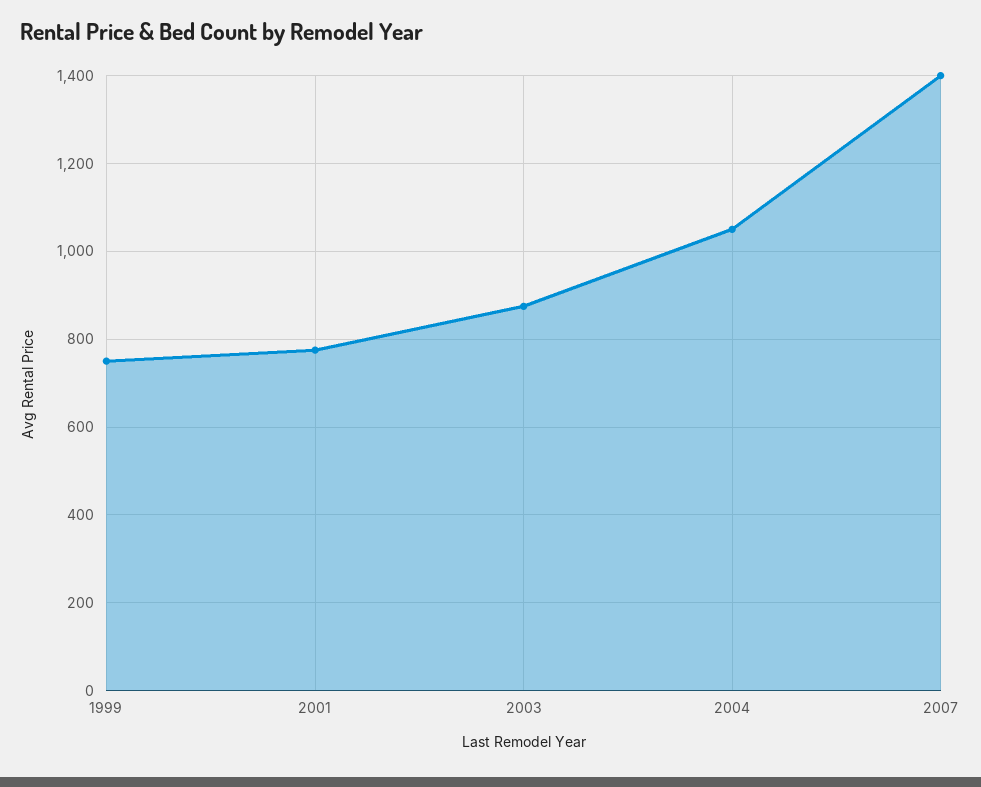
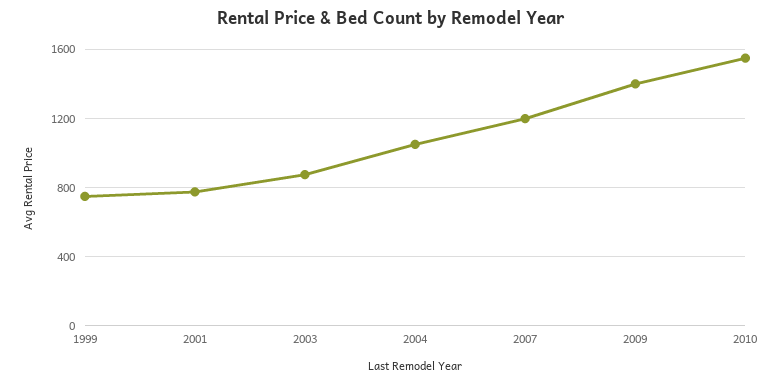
2007: 1400 -> 1200
2009: none -> 1400
2010: none -> 1550

